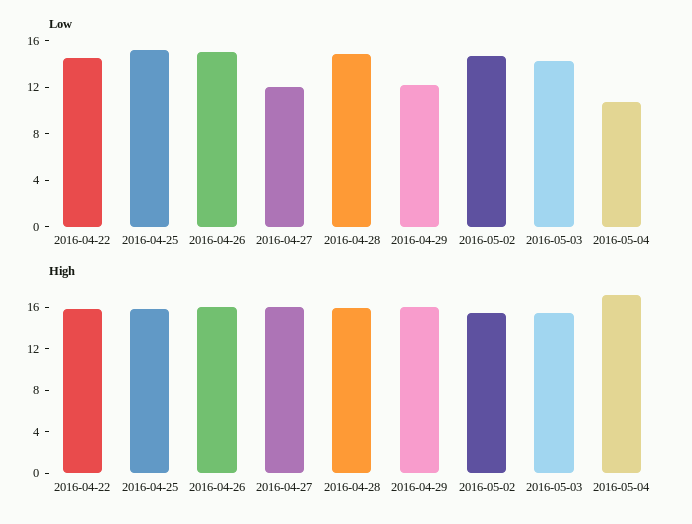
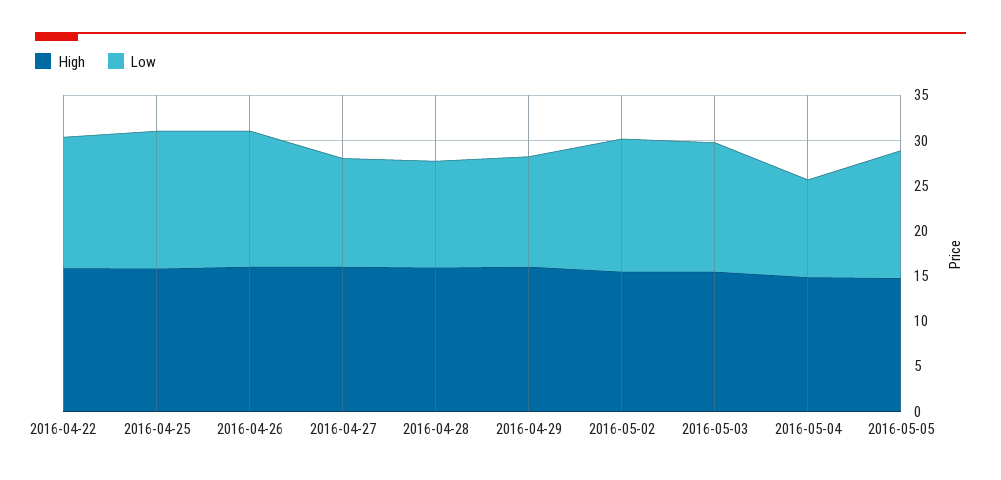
Low, 2016-04-28: 15 -> 12
High, 2016-05-04: 17 -> 15
High, 2016-05-05: none -> 15
Low, 2016-05-05: none -> 14

